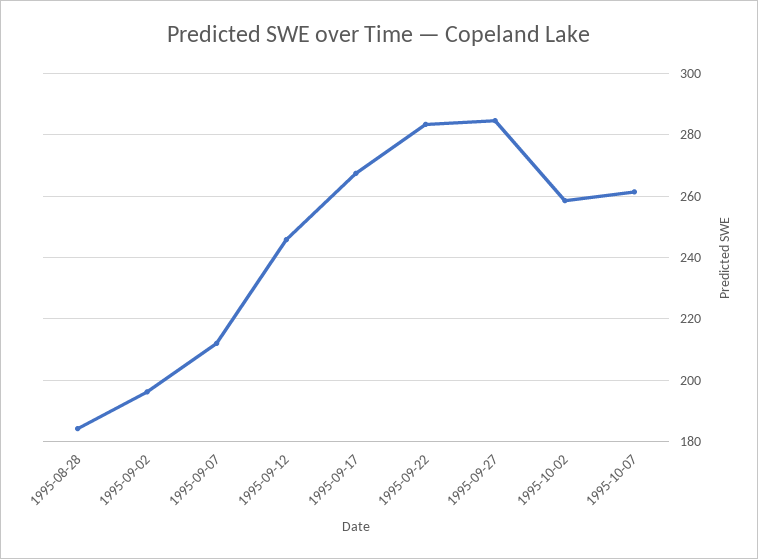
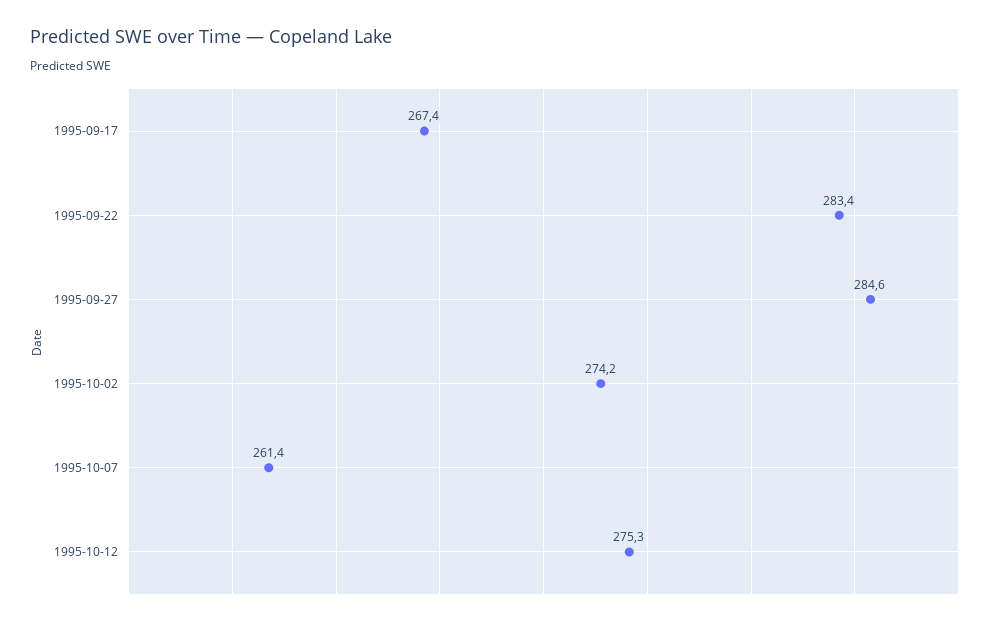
1995-08-28: 184 -> none
1995-09-02: 196 -> none
1995-09-07: 212 -> none
1995-09-12: 246 -> none
1995-10-02: 258 -> 274.2
1995-10-12: none -> 275.3

